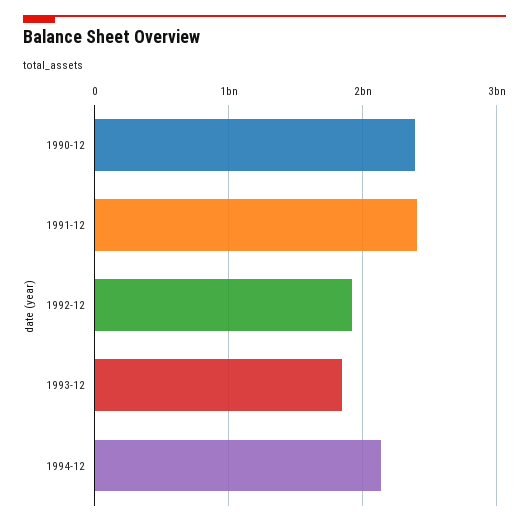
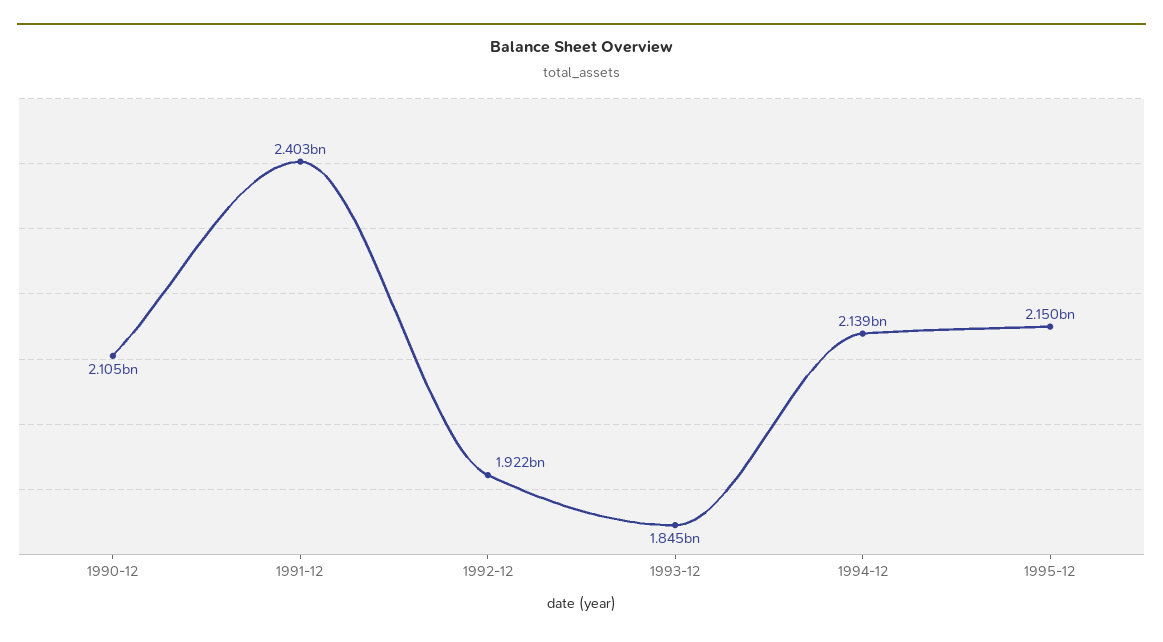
1990-12: 2400000000 -> 2105000000
1995-12: none -> 2150000000

